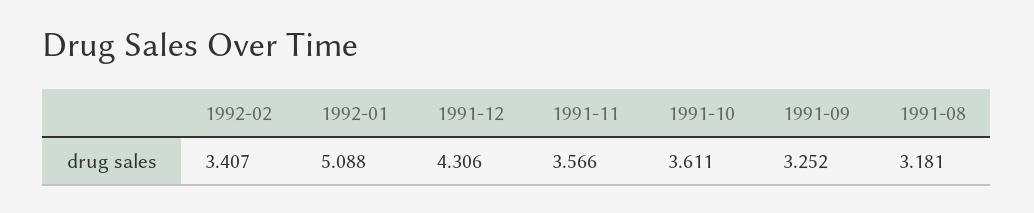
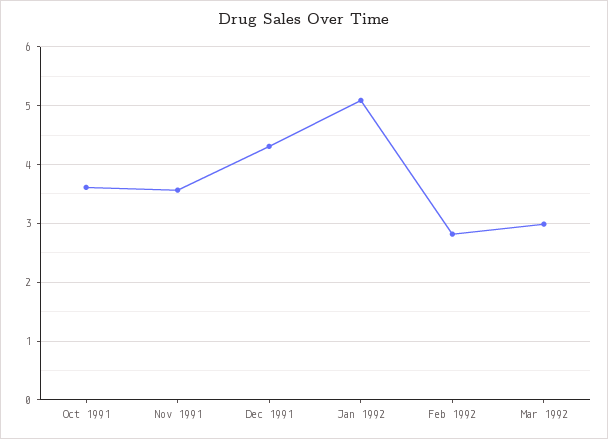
1992-02: 3.407 -> 2.8
1991-09: 3.252 -> none
1991-08: 3.181 -> none
Mar 1992: none -> 3

